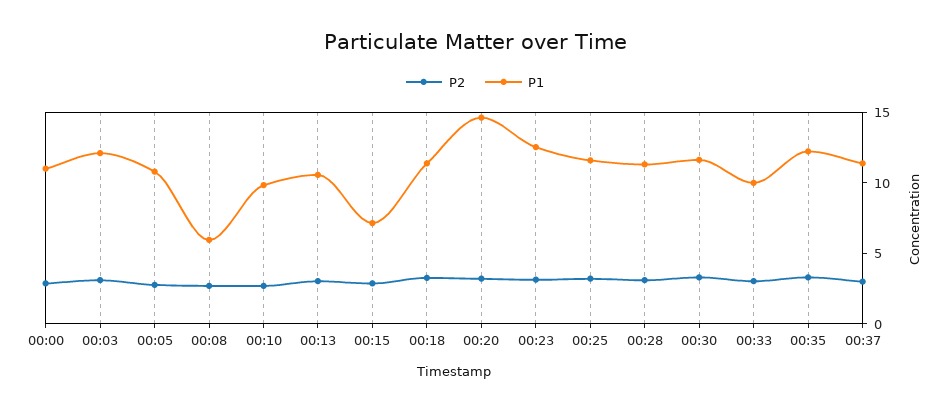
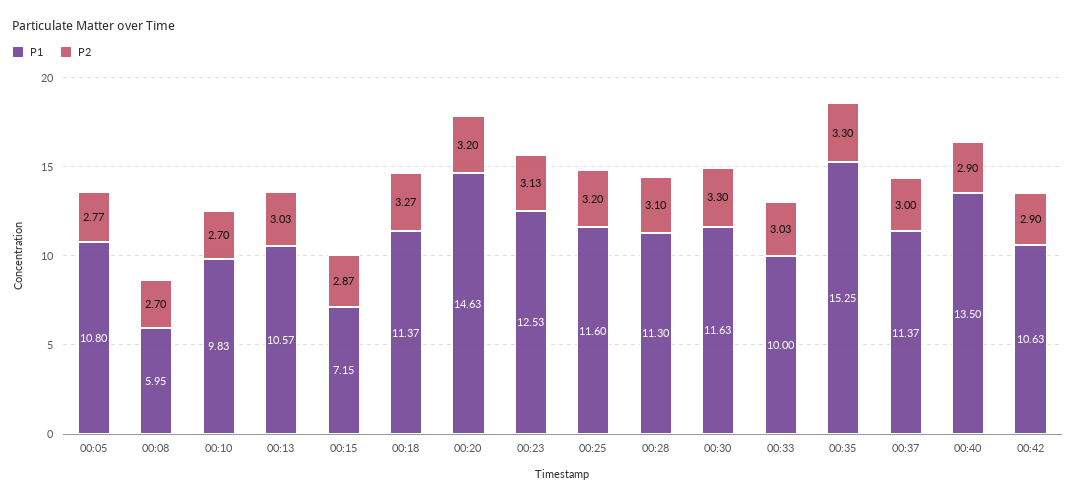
P2, 00:00: 3 -> none
P1, 00:00: 11 -> none
P2, 00:03: 3 -> none
P1, 00:03: 12 -> none
P1, 00:35: 12 -> 15.25
P1, 00:40: none -> 13.5
P2, 00:40: none -> 2.9
P1, 00:42: none -> 10.63
P2, 00:42: none -> 2.9

